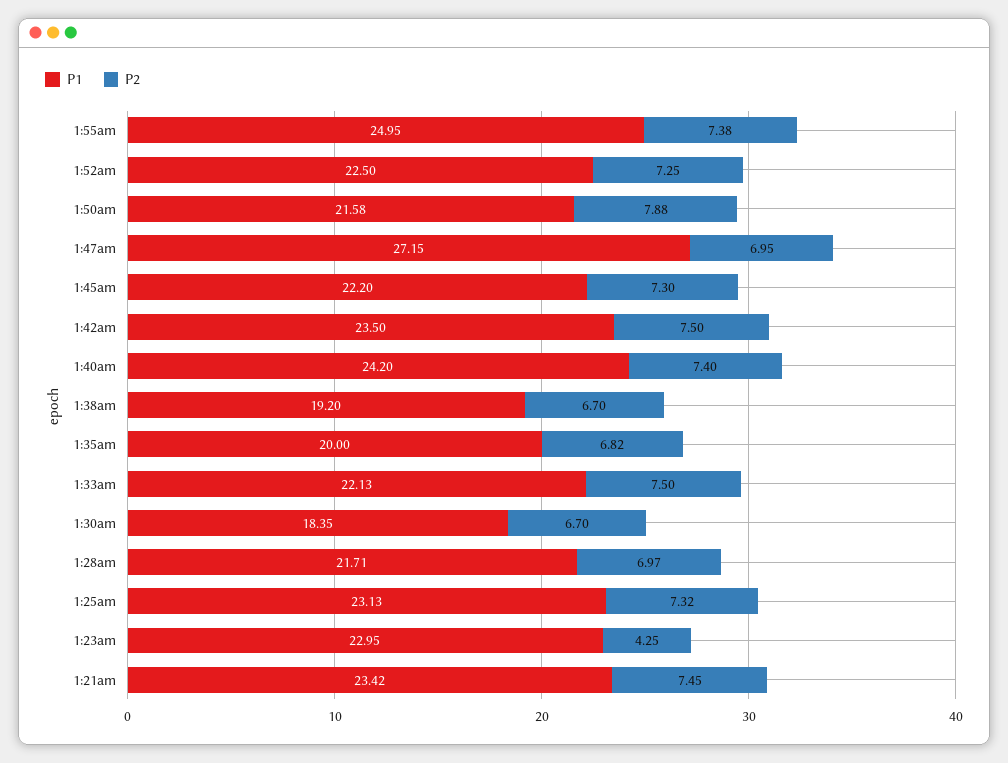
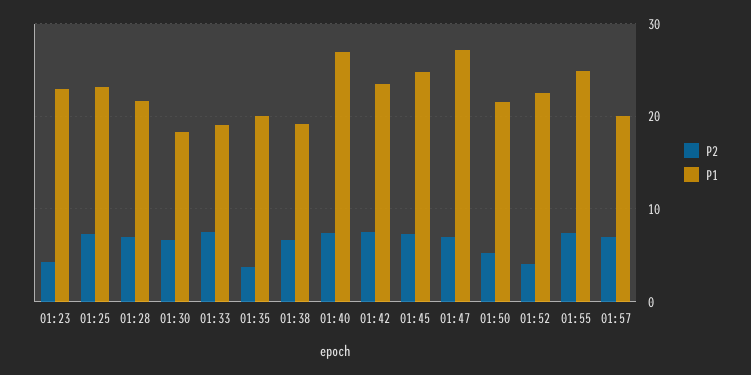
P2, 1:52am: 7.25 -> 4
P2, 1:50am: 7.88 -> 5
P1, 1:45am: 22.2 -> 25
P1, 1:40am: 24.2 -> 27
P2, 1:35am: 6.82 -> 4
P1, 1:33am: 22.13 -> 19
P1, 1:21am: 23.42 -> none
P2, 1:21am: 7.45 -> none
P2, 01:57: none -> 7
P1, 01:57: none -> 20

